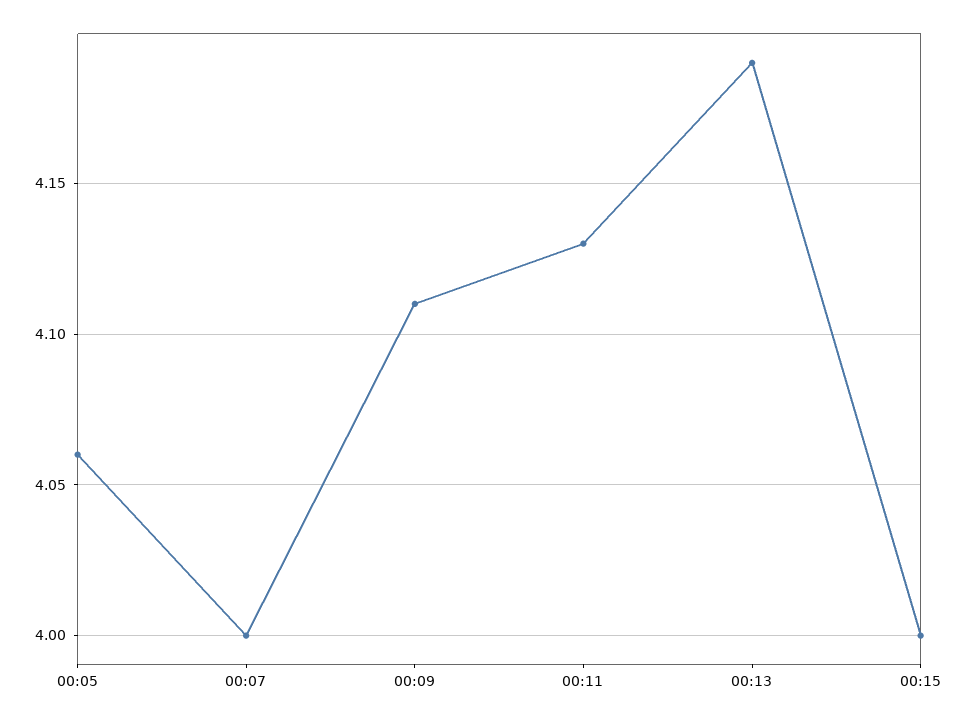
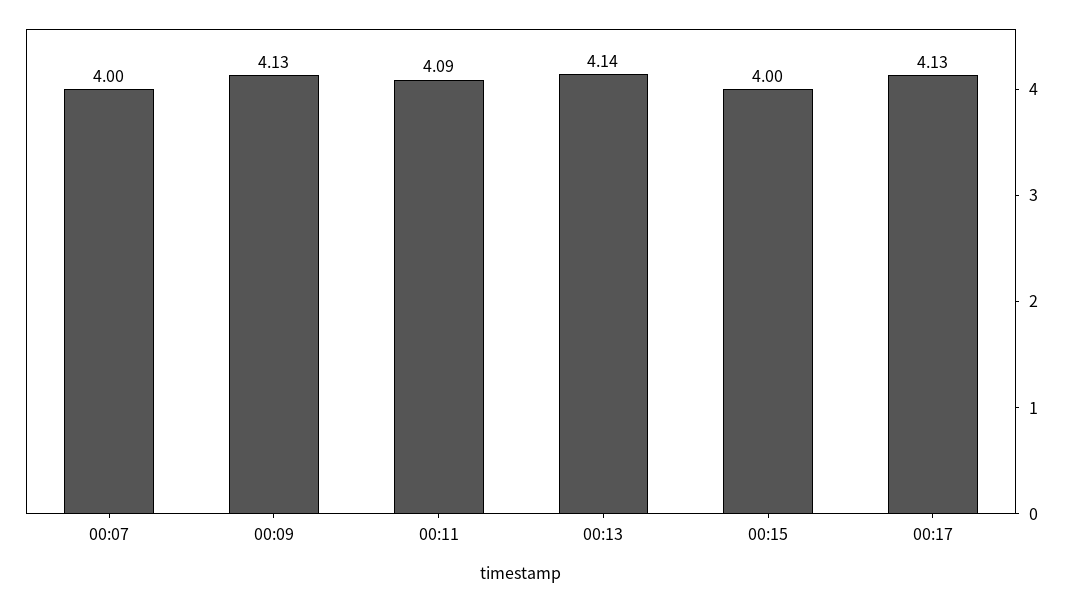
00:05: 4.06 -> none
00:09: 4.11 -> 4.13
00:11: 4.13 -> 4.09
00:13: 4.19 -> 4.14
00:17: none -> 4.13

